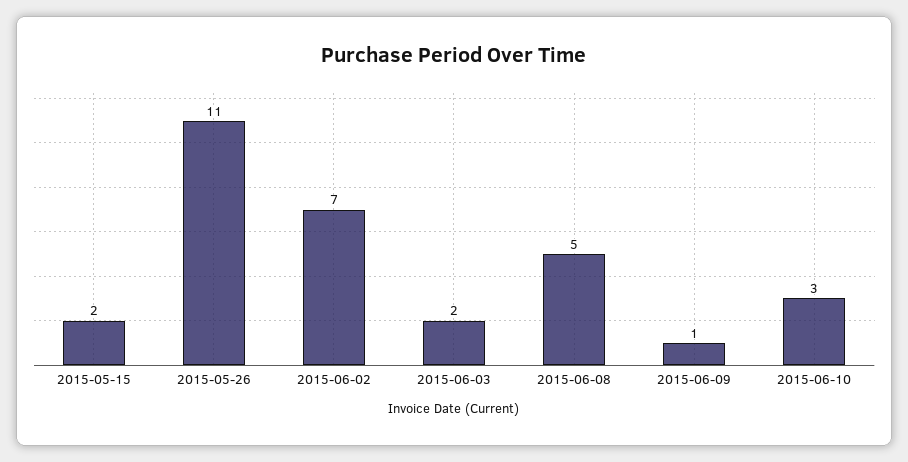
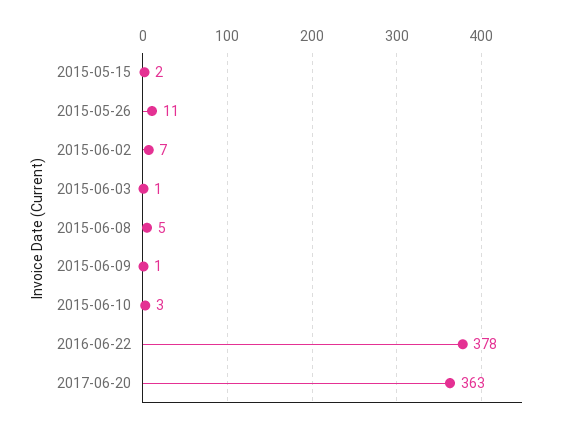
2015-06-03: 2 -> 1
2016-06-22: none -> 378
2017-06-20: none -> 363

